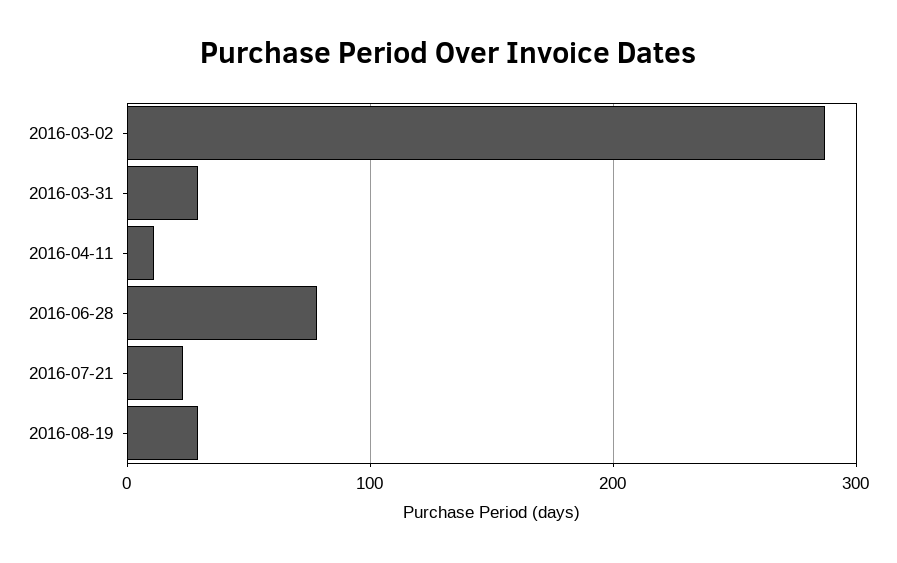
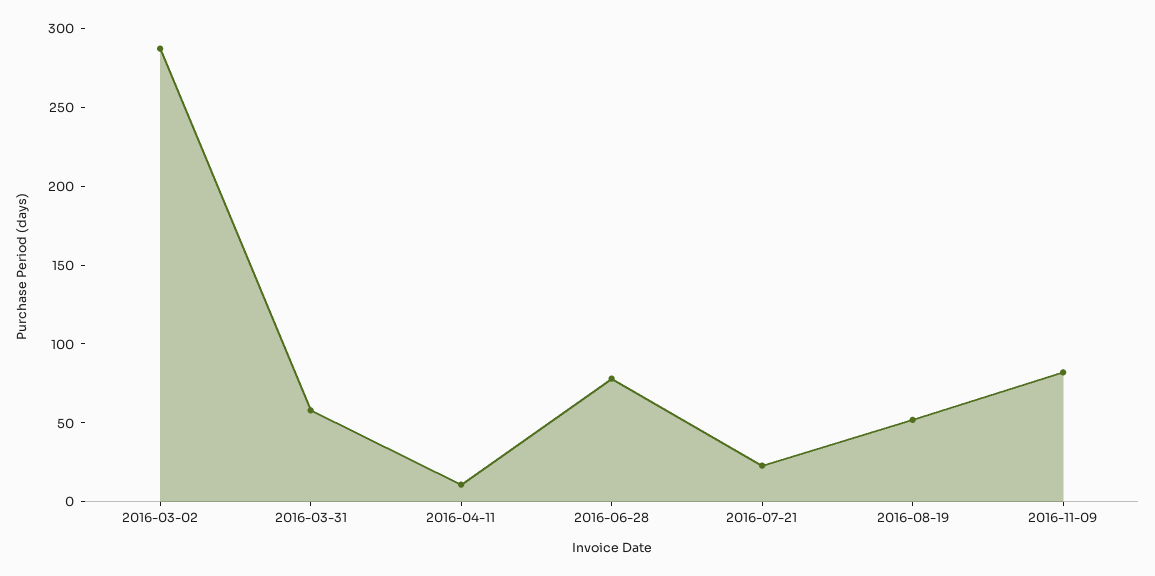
2016-03-31: 30 -> 60
2016-08-19: 30 -> 50
2016-11-09: none -> 80

